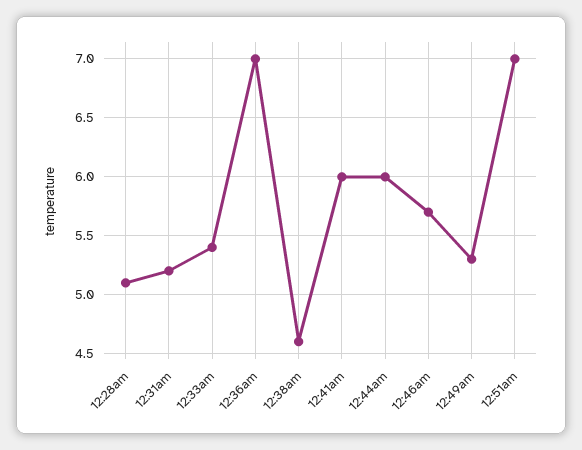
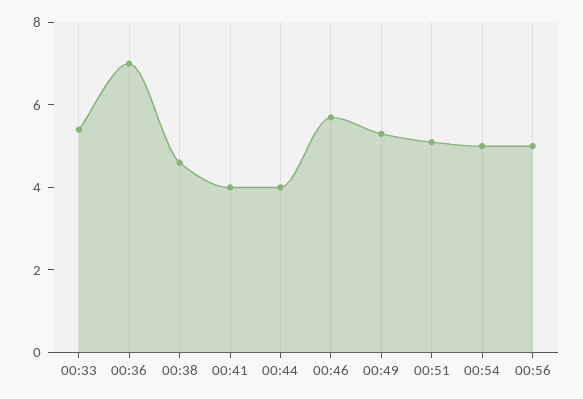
12:28am: 5.1 -> none
12:31am: 5.2 -> none
12:41am: 6 -> 4
12:44am: 6 -> 4
12:51am: 7 -> 5
00:54: none -> 5
00:56: none -> 5

